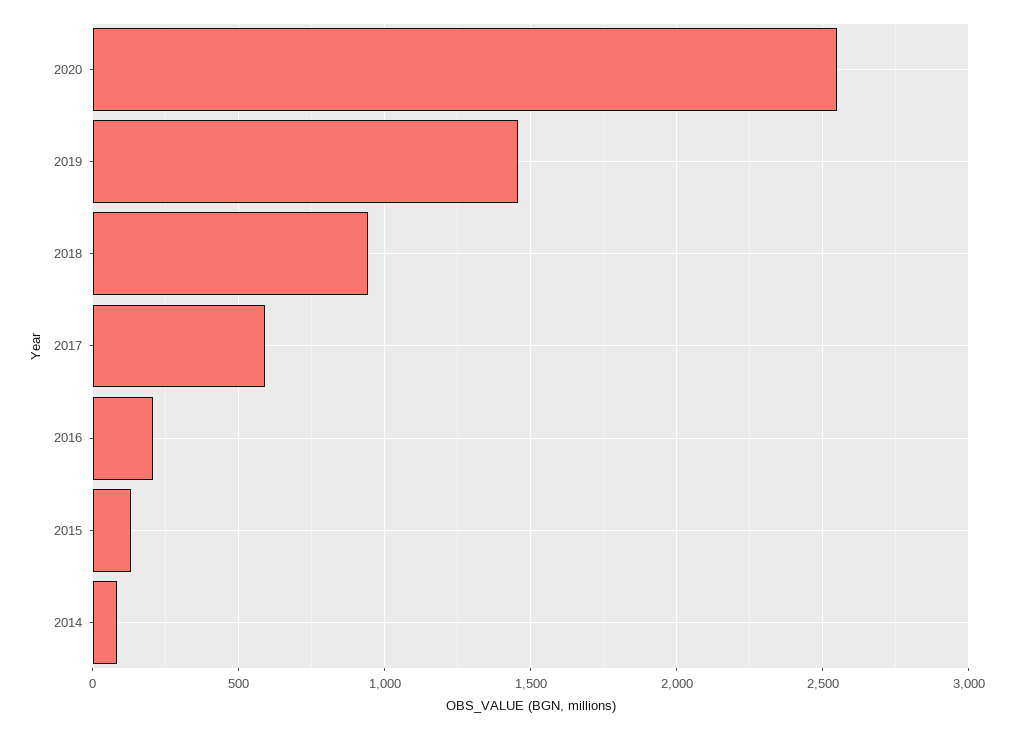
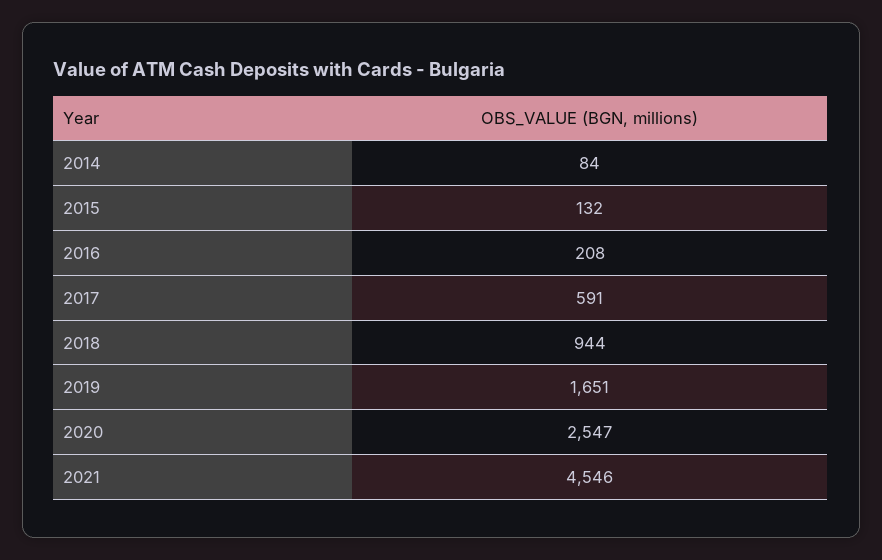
2019: 1450 -> 1651
2021: none -> 4546

